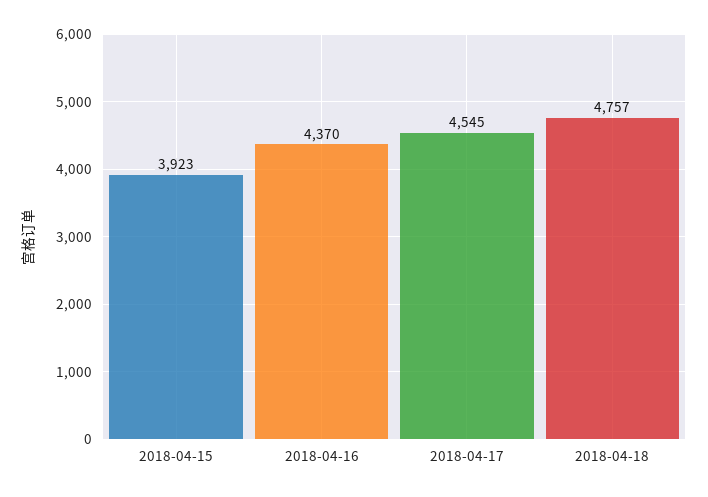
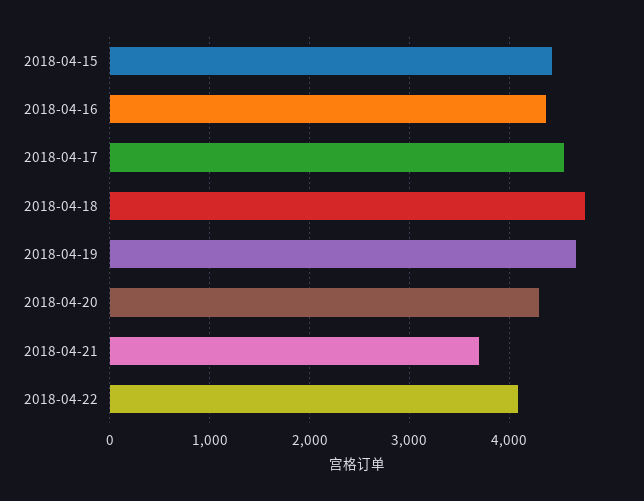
2018-04-15: 3923 -> 4400
2018-04-19: none -> 4700
2018-04-20: none -> 4300
2018-04-21: none -> 3700
2018-04-22: none -> 4100

